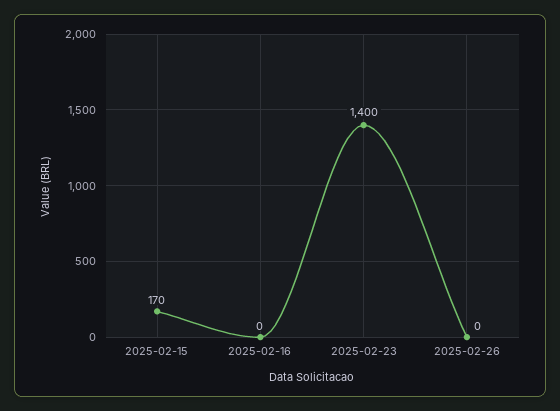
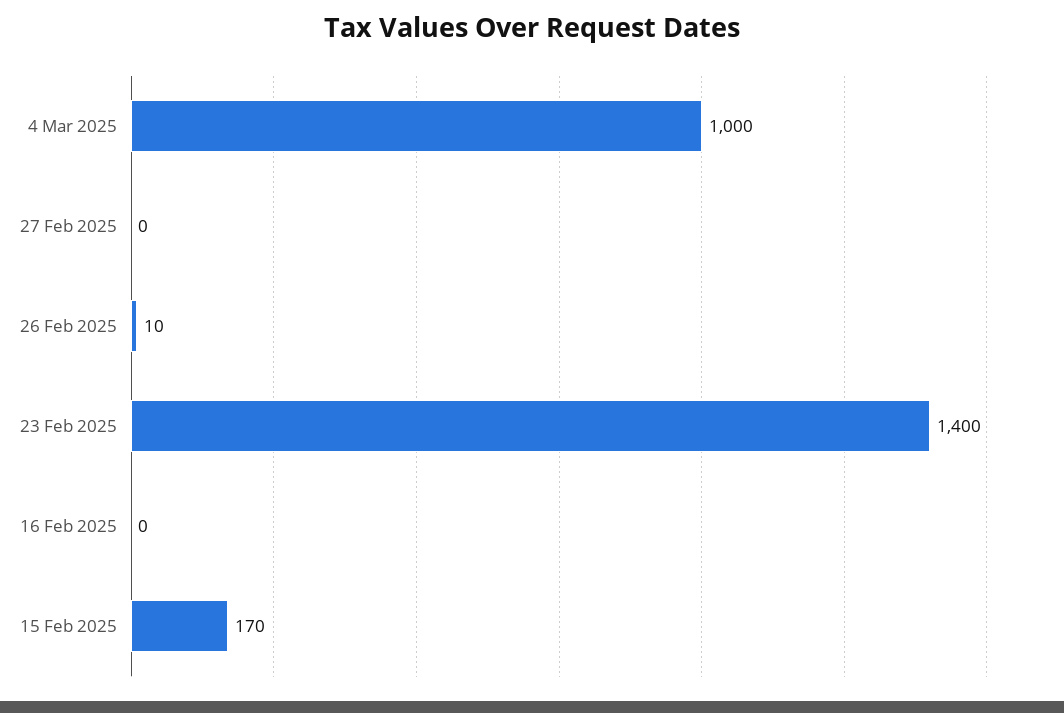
2025-02-26: 0 -> 10
4 Mar 2025: none -> 1000
27 Feb 2025: none -> 0

